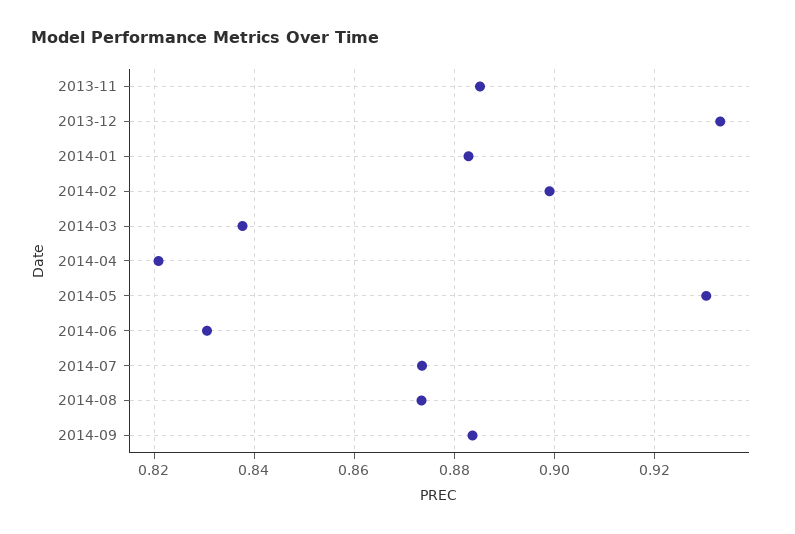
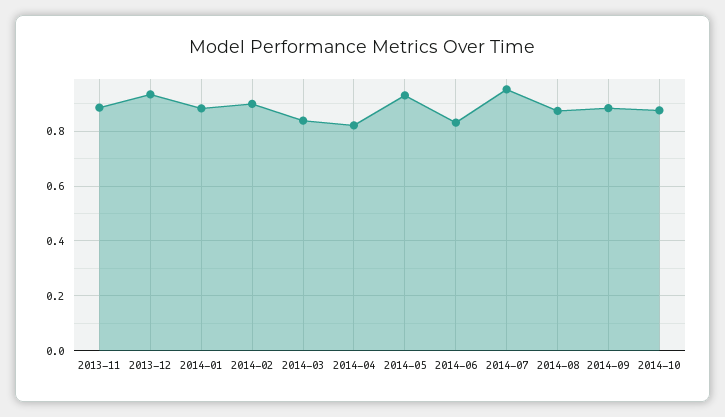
2014-07: 0.874 -> 0.95
2014-10: none -> 0.875

